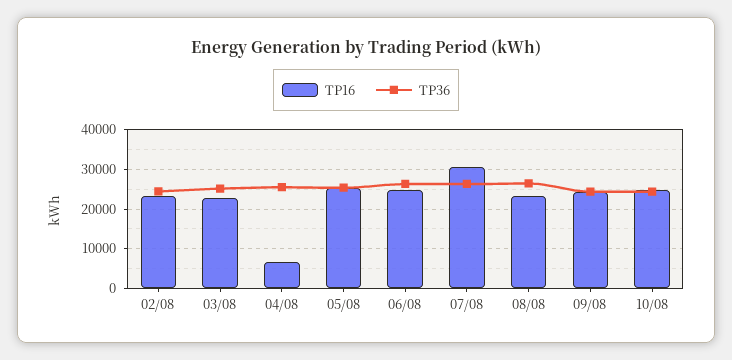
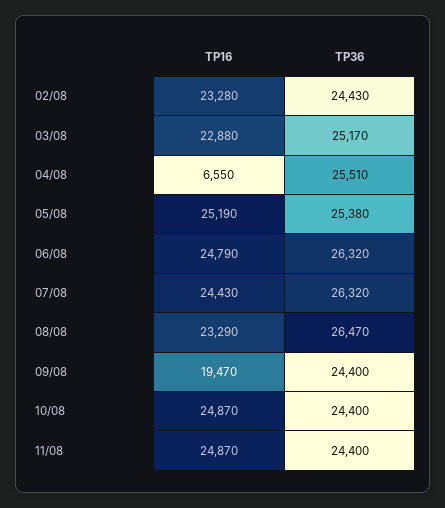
TP16, 07/08: 30000 -> 24430
TP16, 09/08: 24000 -> 19470
TP16, 11/08: none -> 24870
TP36, 11/08: none -> 24400

